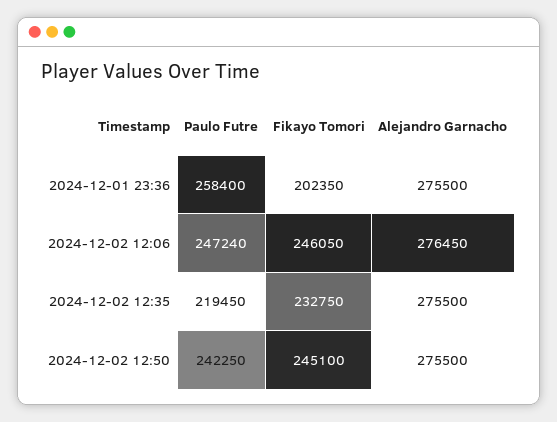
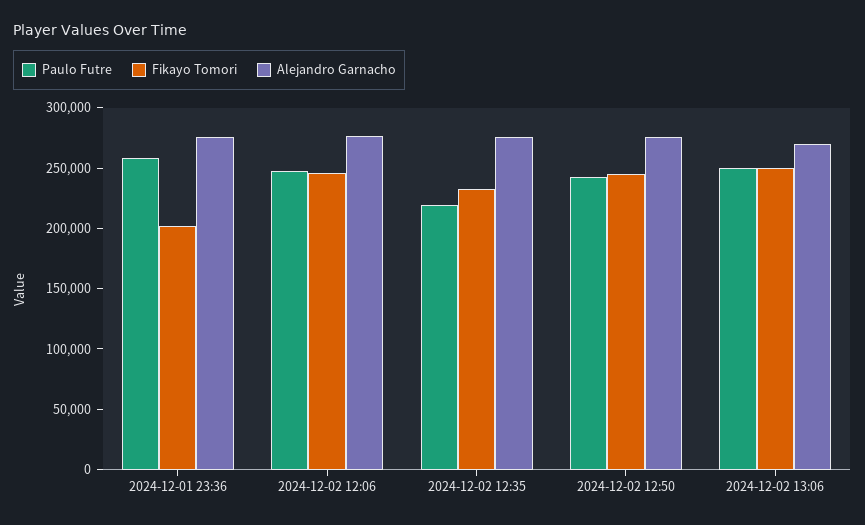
Paulo Futre, 2024-12-02 13:06: none -> 250000
Fikayo Tomori, 2024-12-02 13:06: none -> 250000
Alejandro Garnacho, 2024-12-02 13:06: none -> 270000

